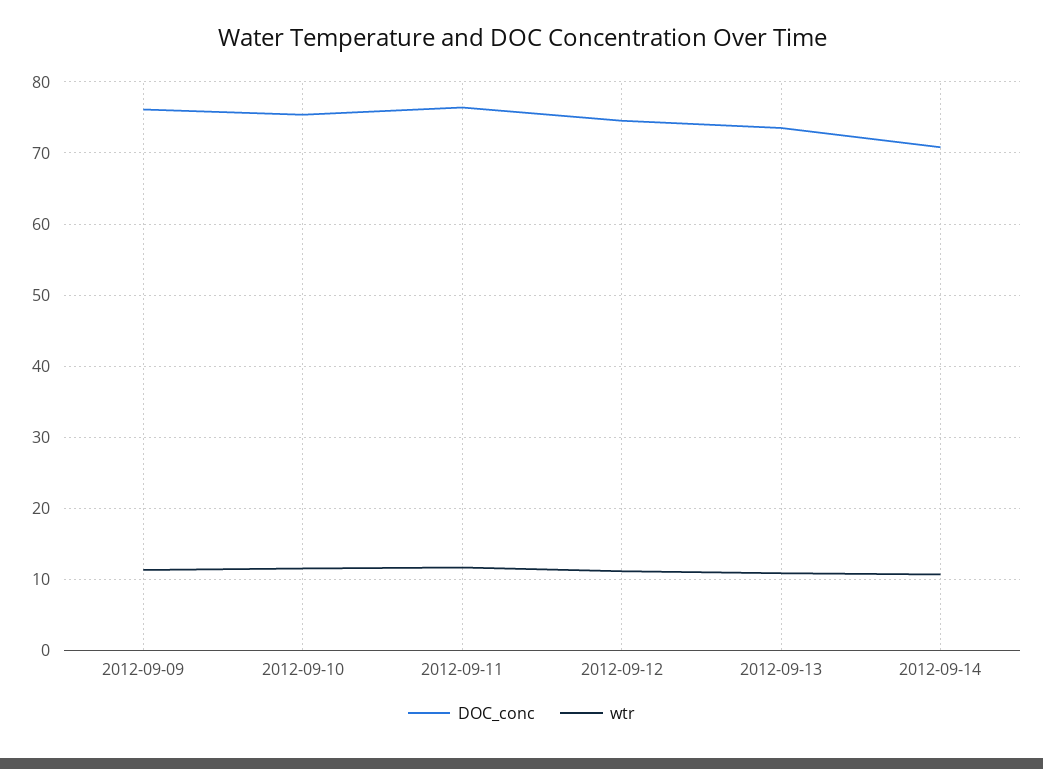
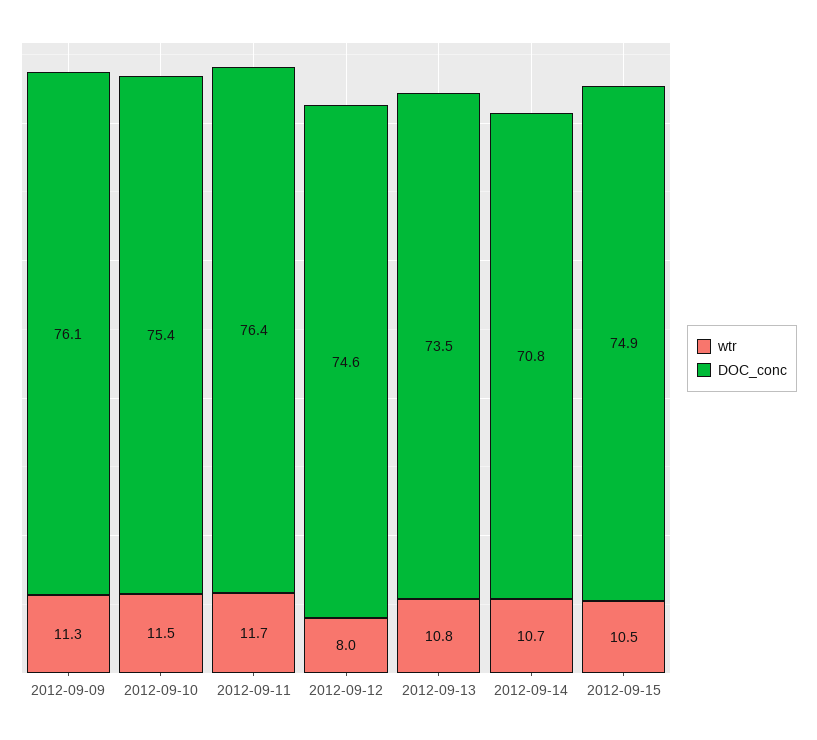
wtr, 2012-09-12: 11 -> 8
wtr, 2012-09-15: none -> 10.5
DOC_conc, 2012-09-15: none -> 74.9

